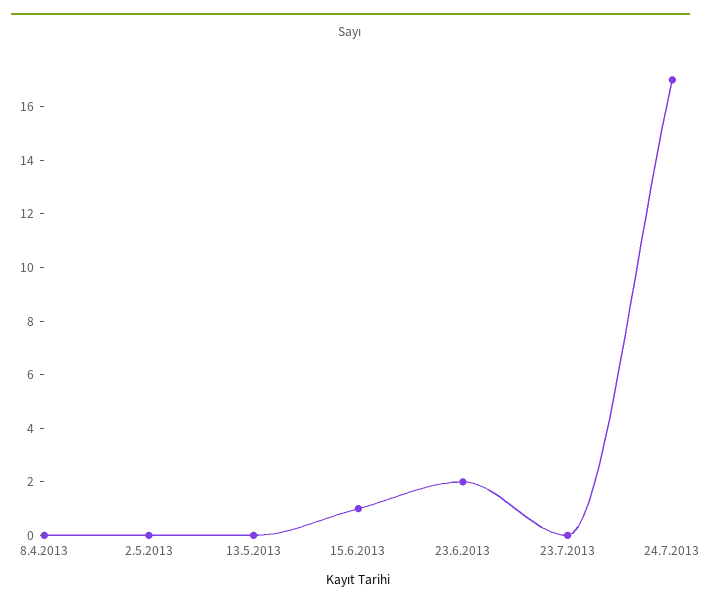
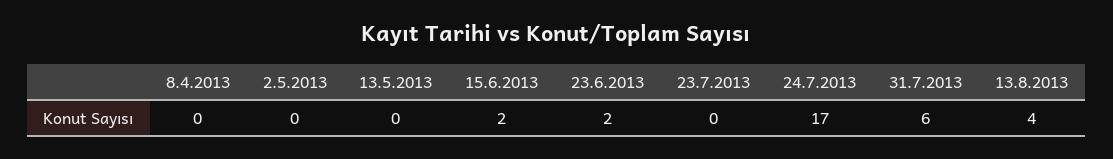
15.6.2013: 1 -> 2
31.7.2013: none -> 6
13.8.2013: none -> 4

